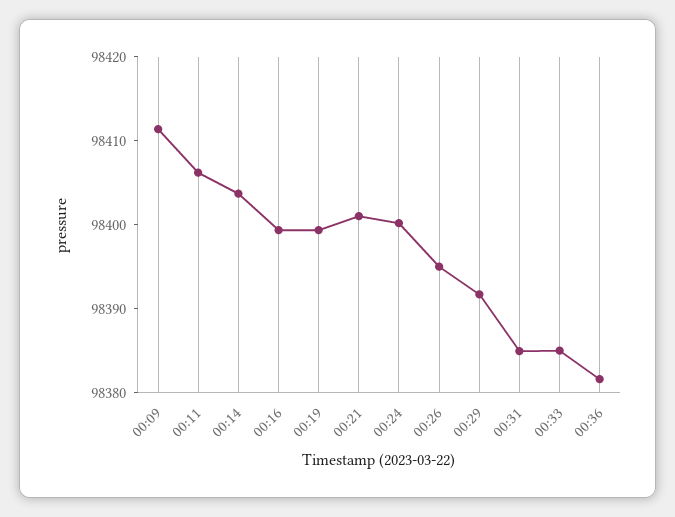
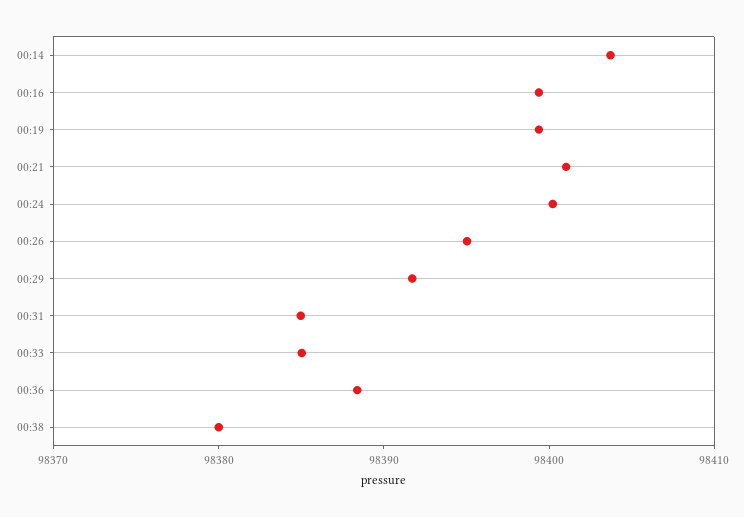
00:09: 98412 -> none
00:11: 98406 -> none
00:36: 98382 -> 98388
00:38: none -> 98380

